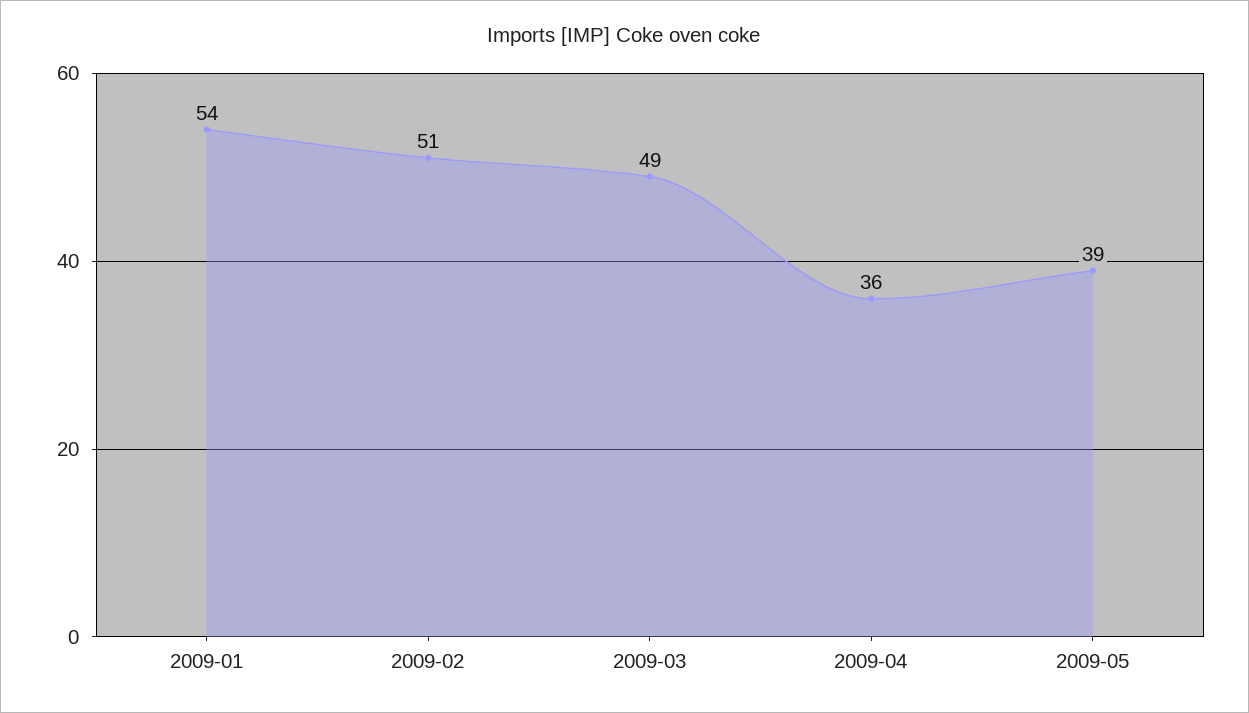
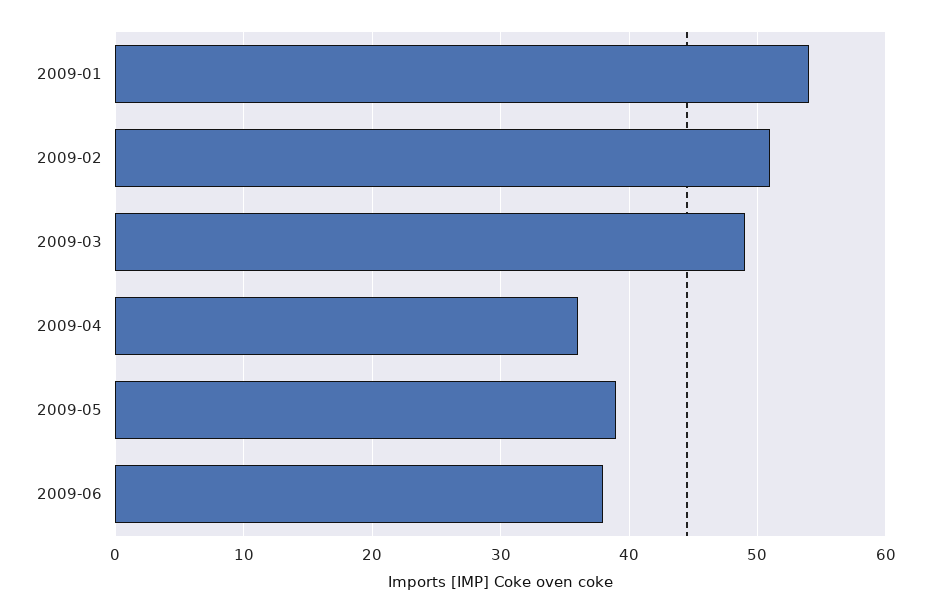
2009-06: none -> 38

